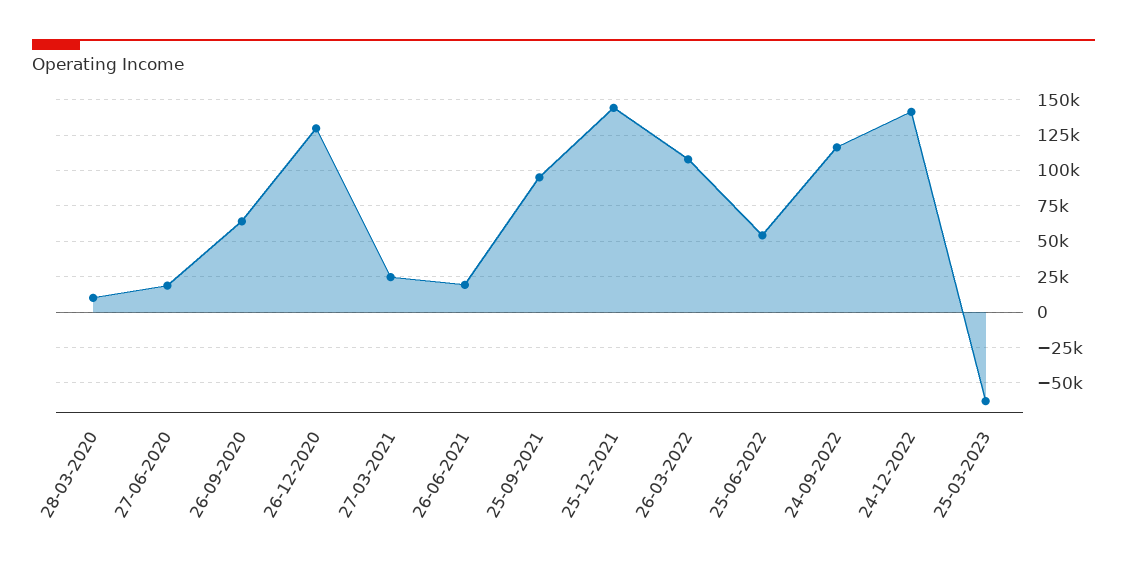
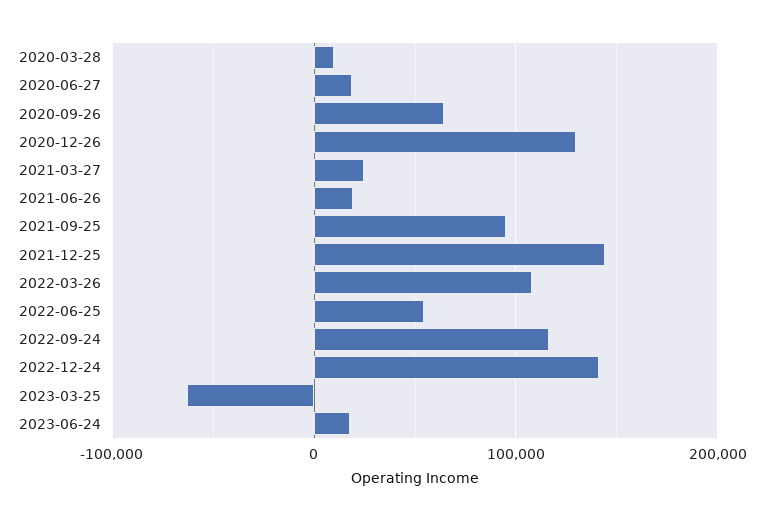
2023-06-24: none -> 20000

